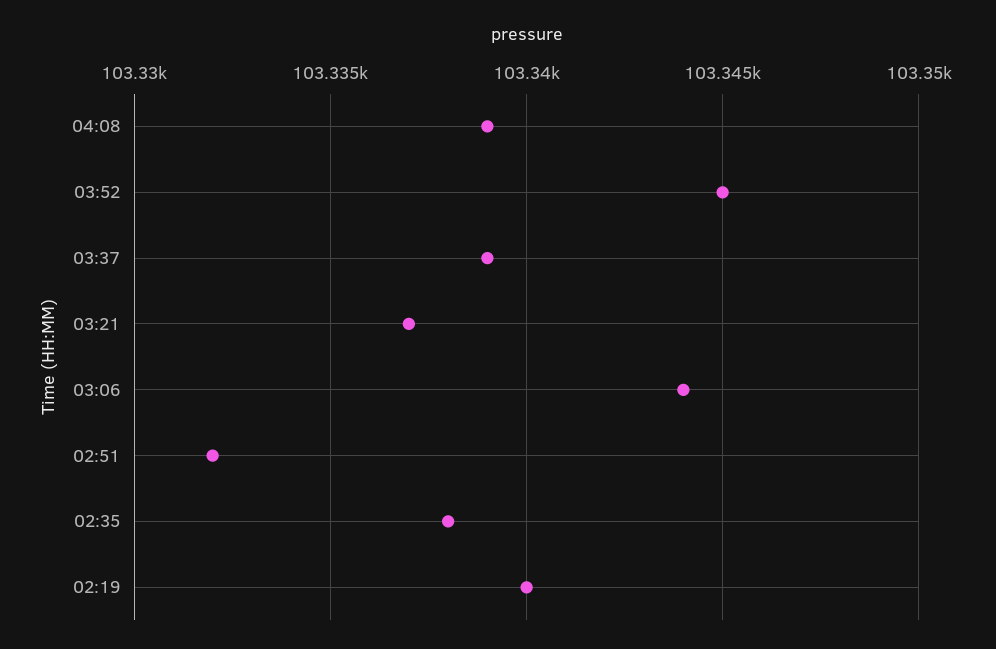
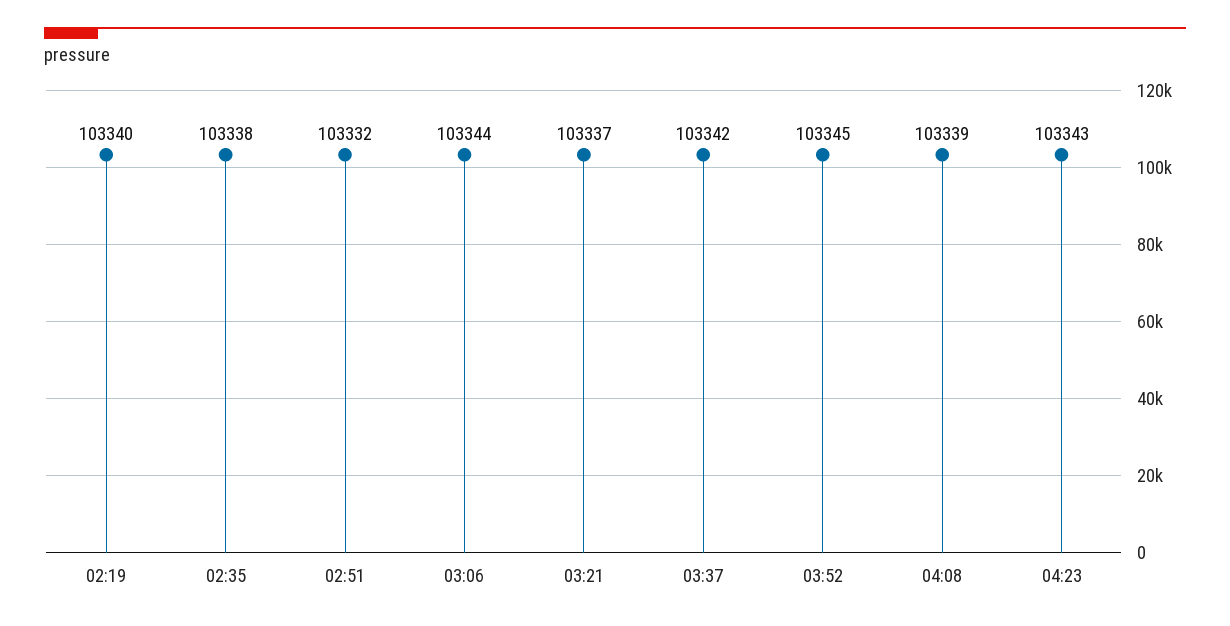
03:37: 103339 -> 103342
04:23: none -> 103343

